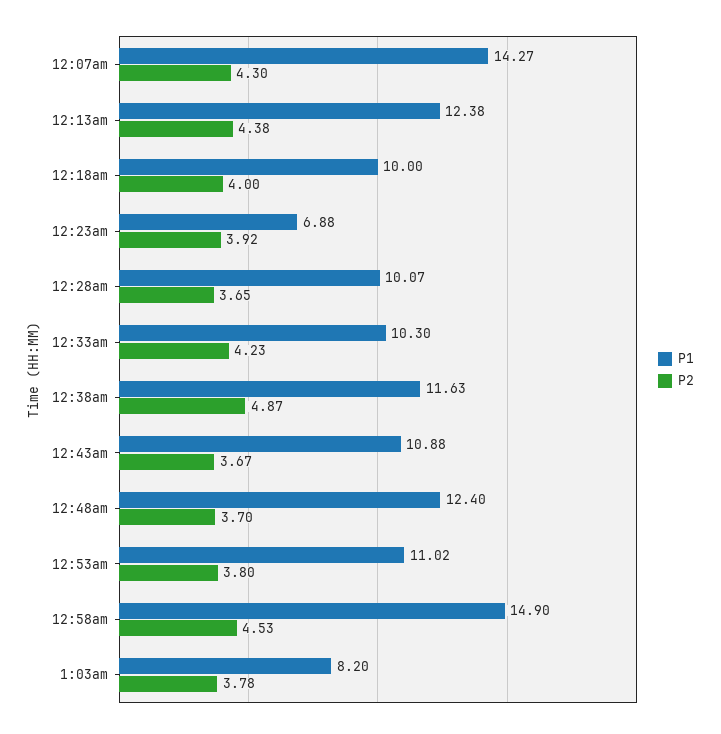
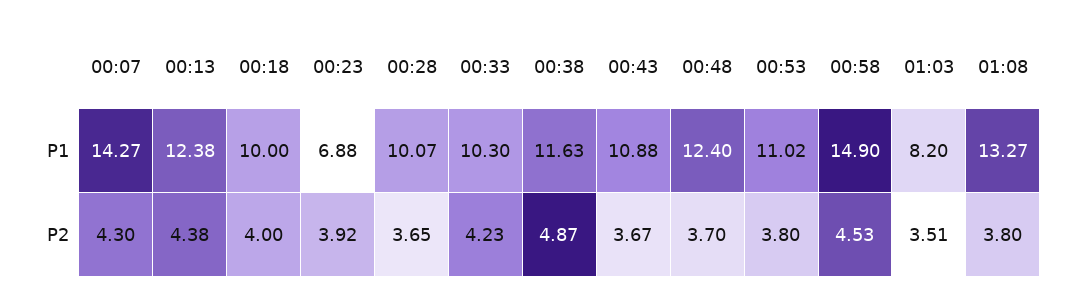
P2, 1:03am: 3.78 -> 3.51
P1, 01:08: none -> 13.27
P2, 01:08: none -> 3.8

